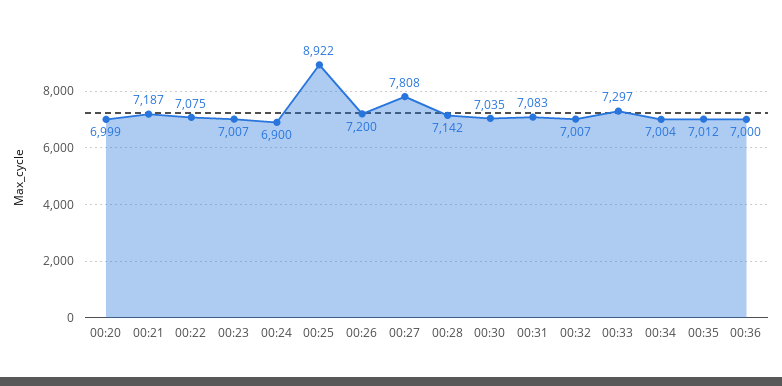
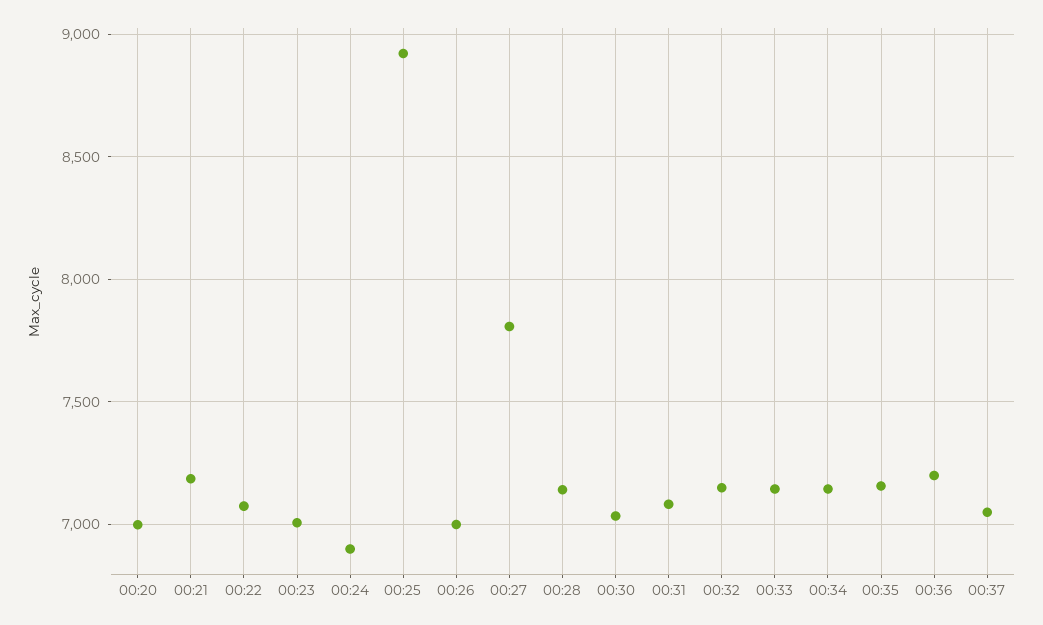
00:26: 7200 -> 7000
00:32: 7007 -> 7150
00:33: 7297 -> 7150
00:34: 7004 -> 7150
00:35: 7012 -> 7150
00:36: 7000 -> 7200
00:37: none -> 7050

